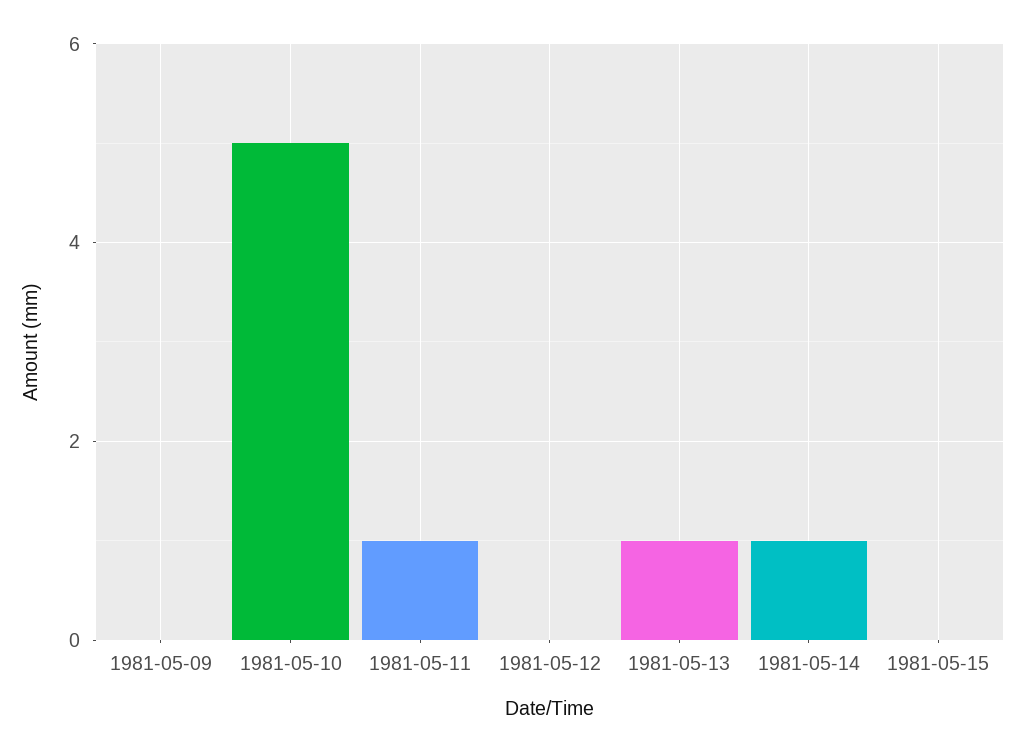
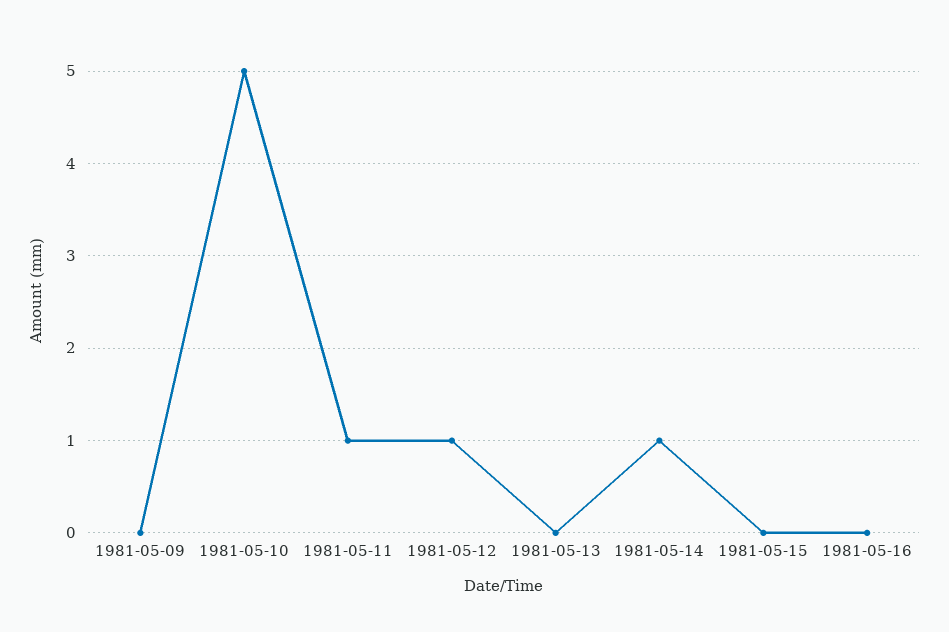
1981-05-12: 0 -> 1
1981-05-13: 1 -> 0
1981-05-16: none -> 0

